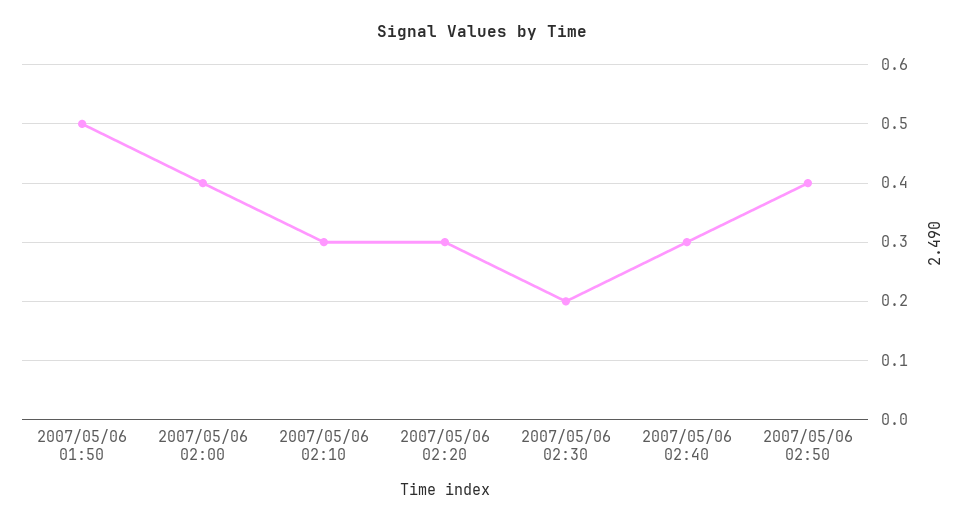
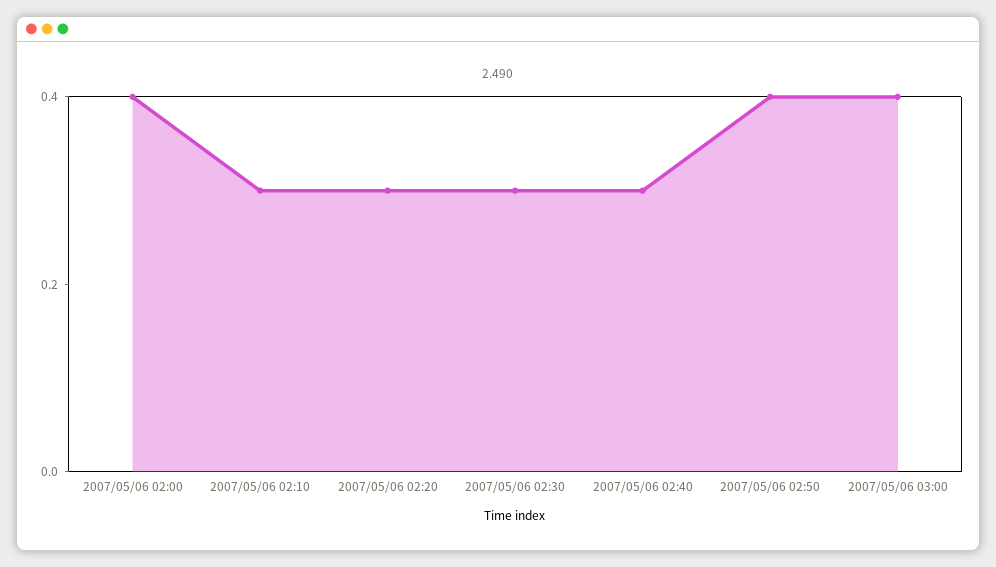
2007/05/06 01:50: 0.5 -> none
2007/05/06 02:30: 0.2 -> 0.3
2007/05/06 03:00: none -> 0.4

